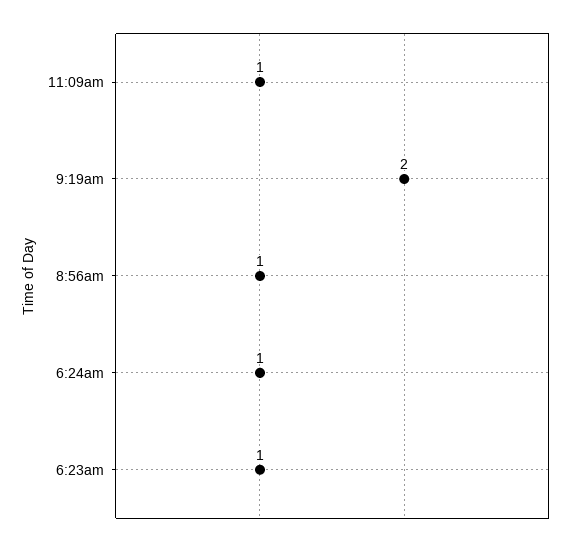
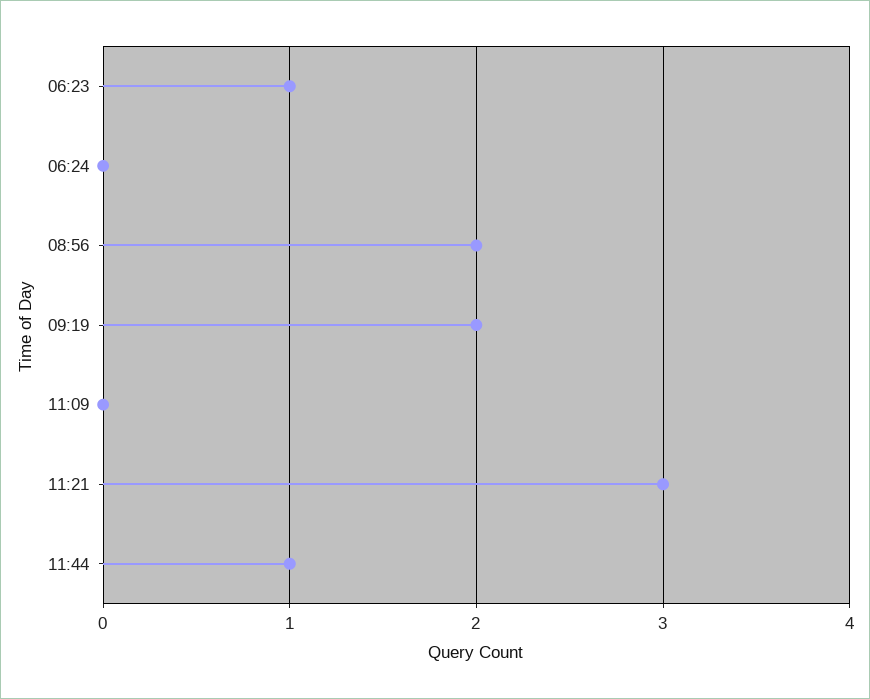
11:09am: 1 -> 0
8:56am: 1 -> 2
6:24am: 1 -> 0
11:21: none -> 3
11:44: none -> 1

